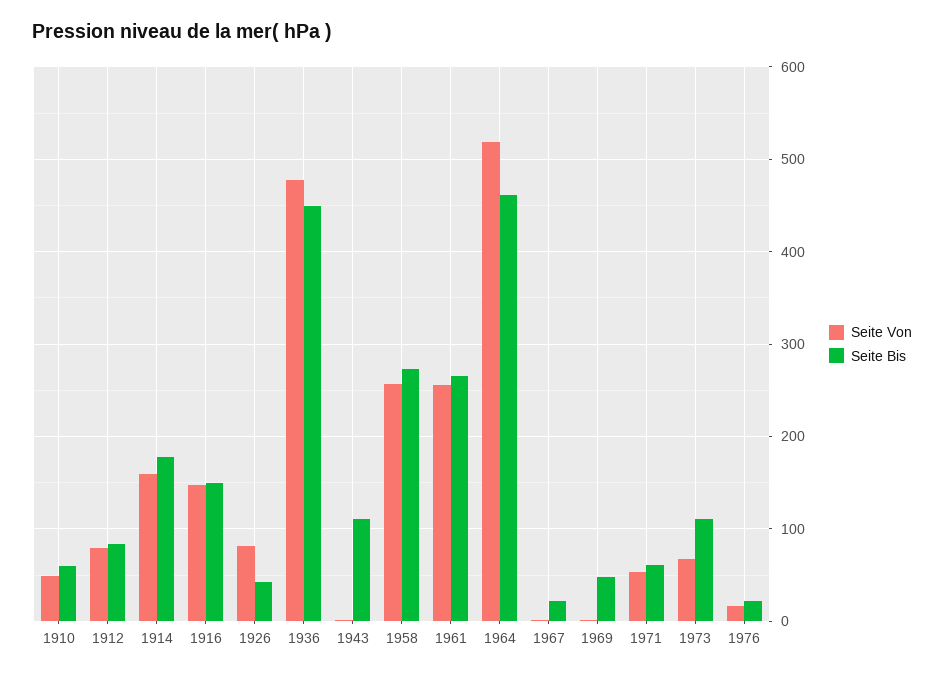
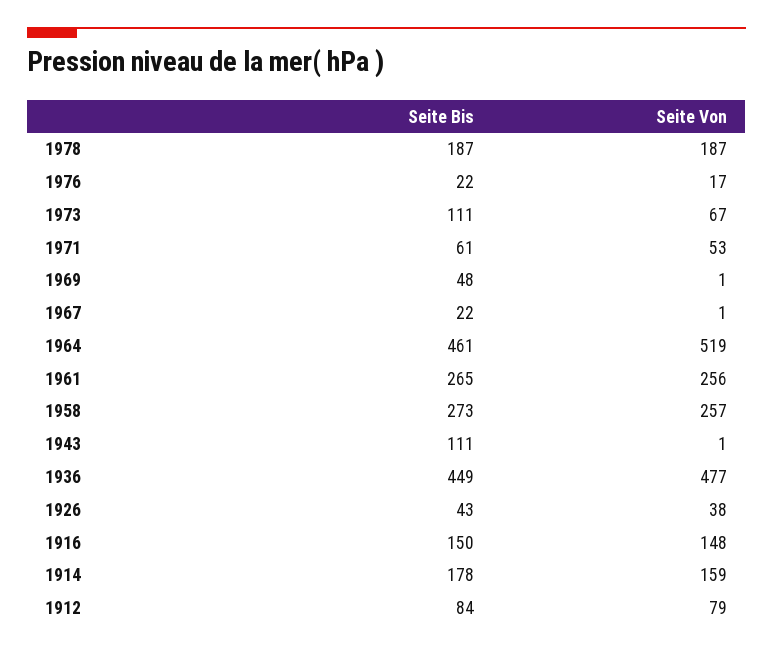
Seite Von, 1910: 50 -> none
Seite Bis, 1910: 60 -> none
Seite Von, 1926: 80 -> 38
Seite Bis, 1978: none -> 187
Seite Von, 1978: none -> 187

